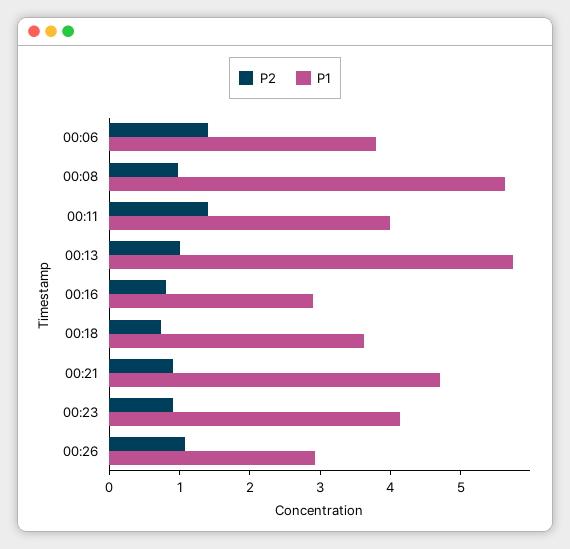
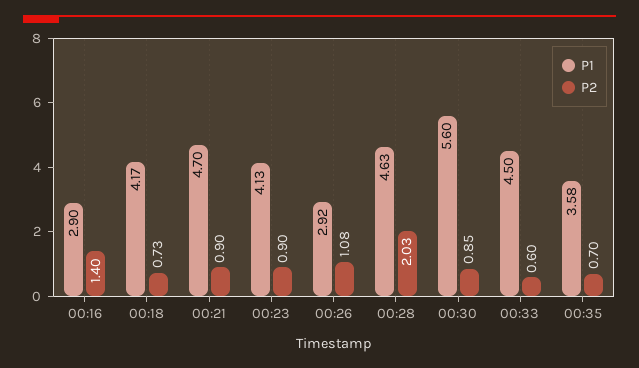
P2, 00:06: 1.4 -> none
P1, 00:06: 3.8 -> none
P2, 00:08: 1 -> none
P1, 00:08: 5.6 -> none
P2, 00:11: 1.4 -> none
P1, 00:11: 4 -> none
P2, 00:13: 1 -> none
P1, 00:13: 5.8 -> none
P2, 00:16: 0.8 -> 1.4
P1, 00:18: 3.6 -> 4.17
P1, 00:28: none -> 4.63
P2, 00:28: none -> 2.03
P1, 00:30: none -> 5.6
P2, 00:30: none -> 0.85
P1, 00:33: none -> 4.5
P2, 00:33: none -> 0.6
P1, 00:35: none -> 3.58
P2, 00:35: none -> 0.7

